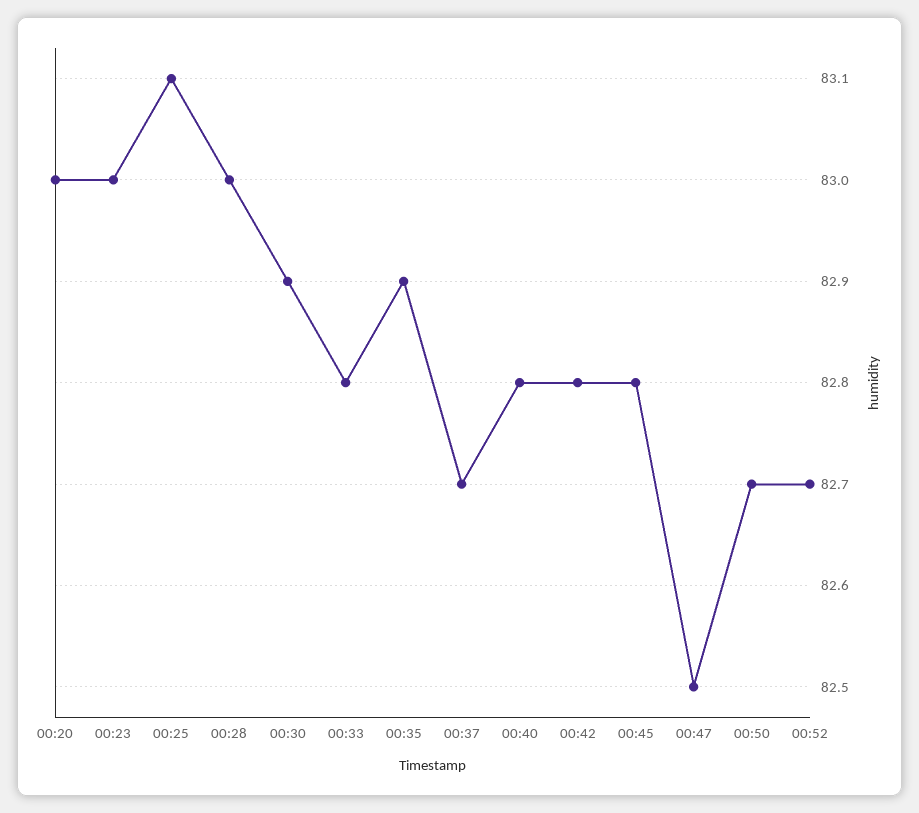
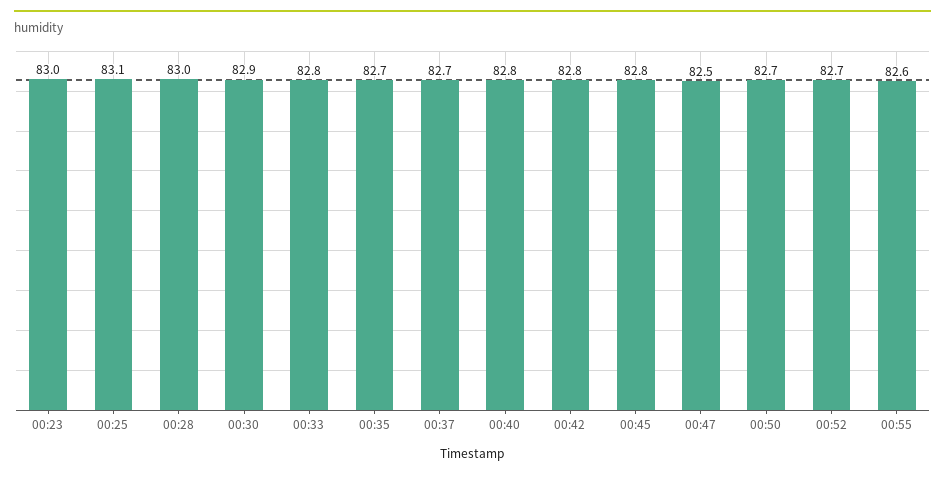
00:20: 83 -> none
00:35: 82.9 -> 82.7
00:55: none -> 82.6

